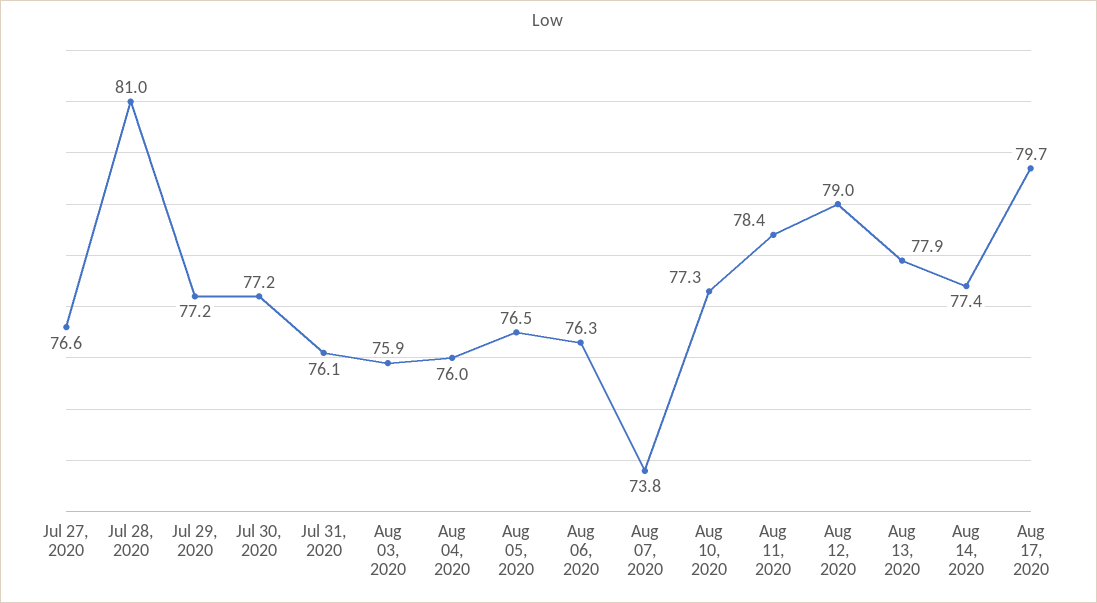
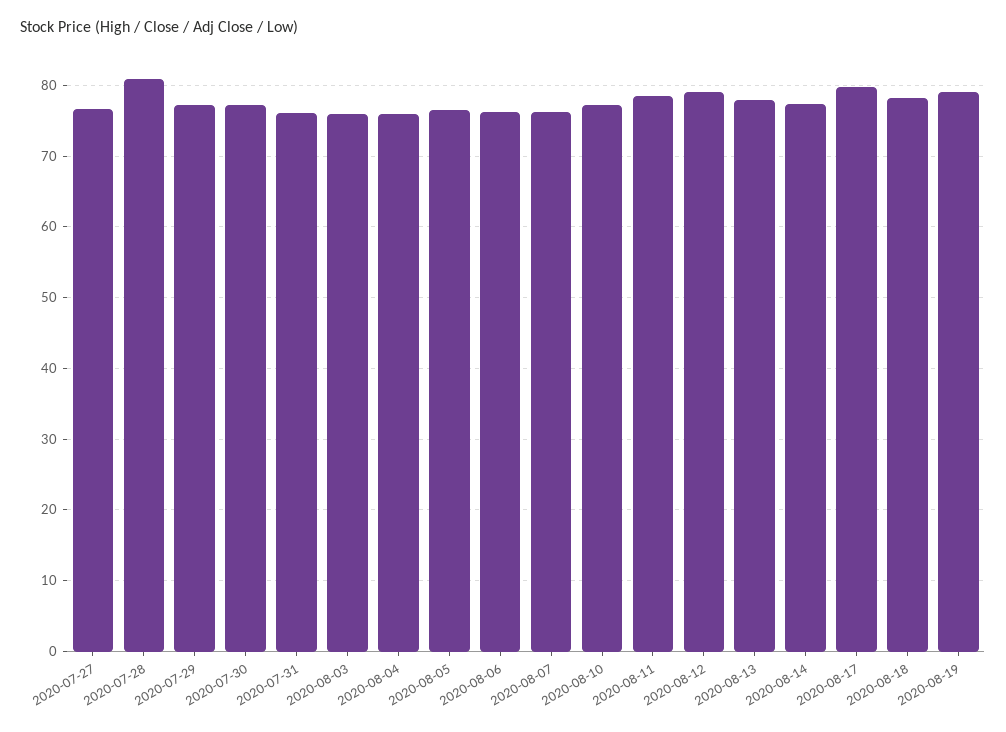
Aug 07, 2020: 73.8 -> 76
2020-08-18: none -> 78
2020-08-19: none -> 79

